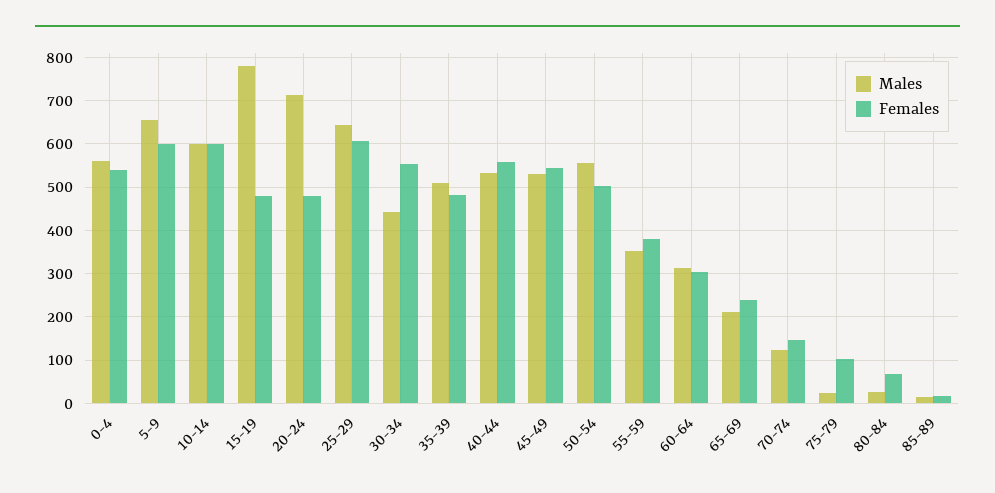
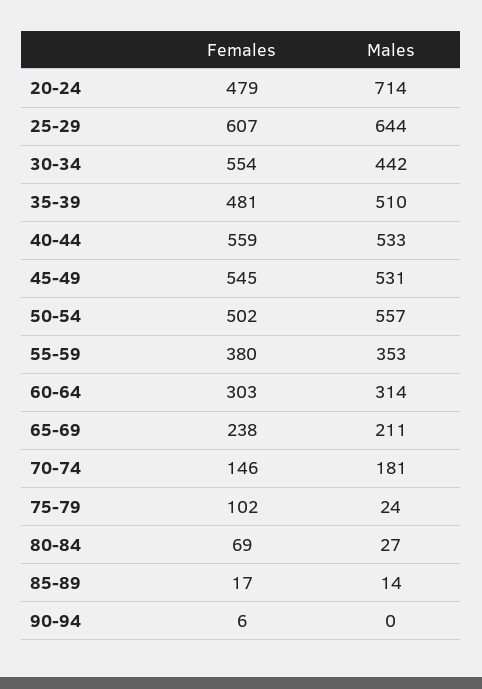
Males, 0-4: 560 -> none
Females, 0-4: 540 -> none
Males, 5-9: 660 -> none
Females, 5-9: 600 -> none
Males, 10-14: 600 -> none
Females, 10-14: 600 -> none
Males, 15-19: 780 -> none
Females, 15-19: 480 -> none
Males, 70-74: 120 -> 181
Females, 90-94: none -> 6
Males, 90-94: none -> 0

